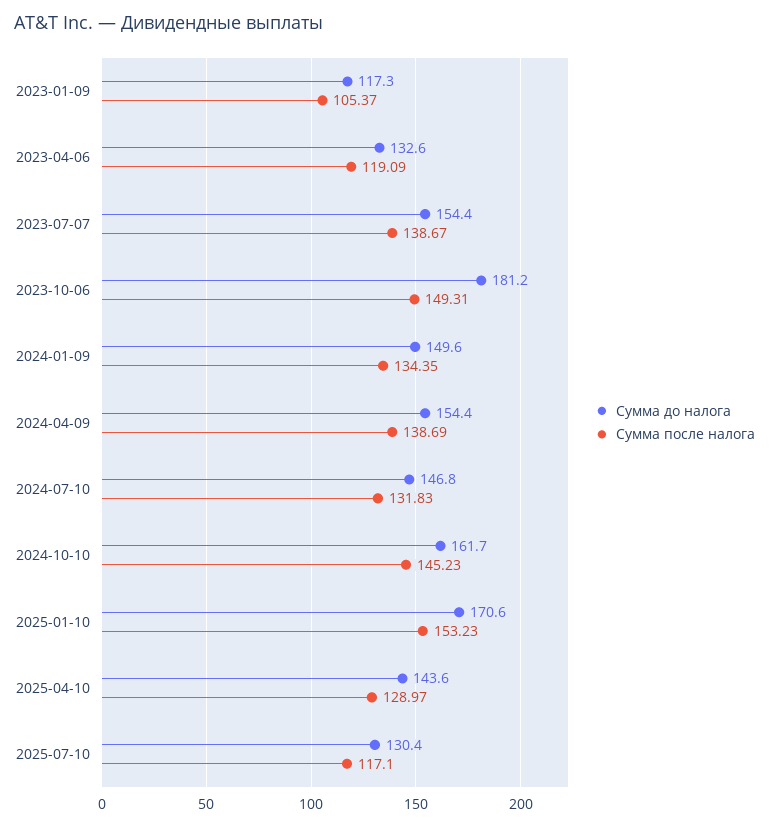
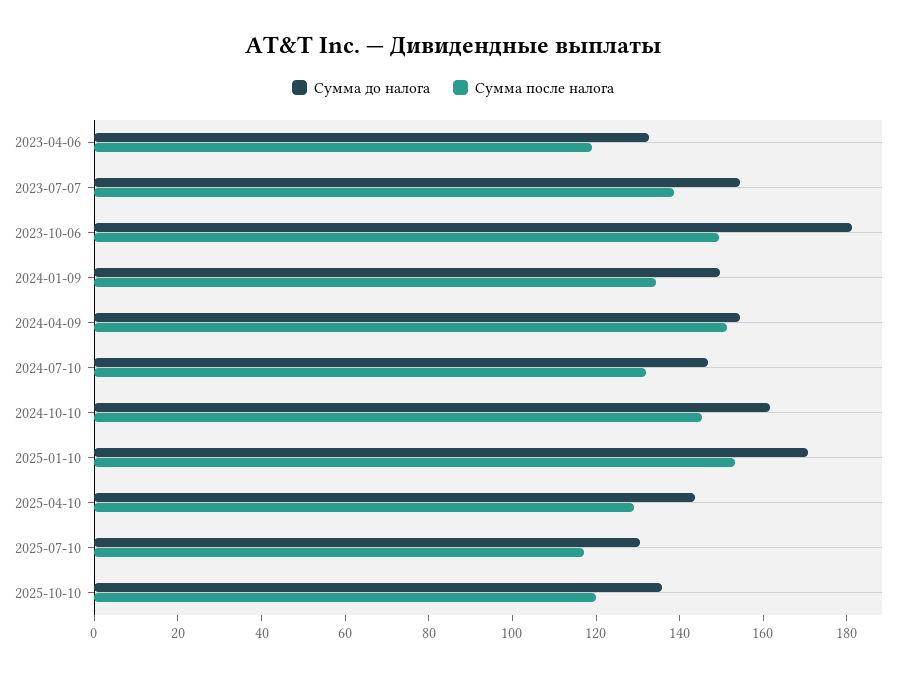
Сумма до налога, 2023-01-09: 117.3 -> none
Сумма после налога, 2023-01-09: 105.37 -> none
Сумма после налога, 2024-04-09: 138.69 -> 150
Сумма до налога, 2025-10-10: none -> 135
Сумма после налога, 2025-10-10: none -> 120

